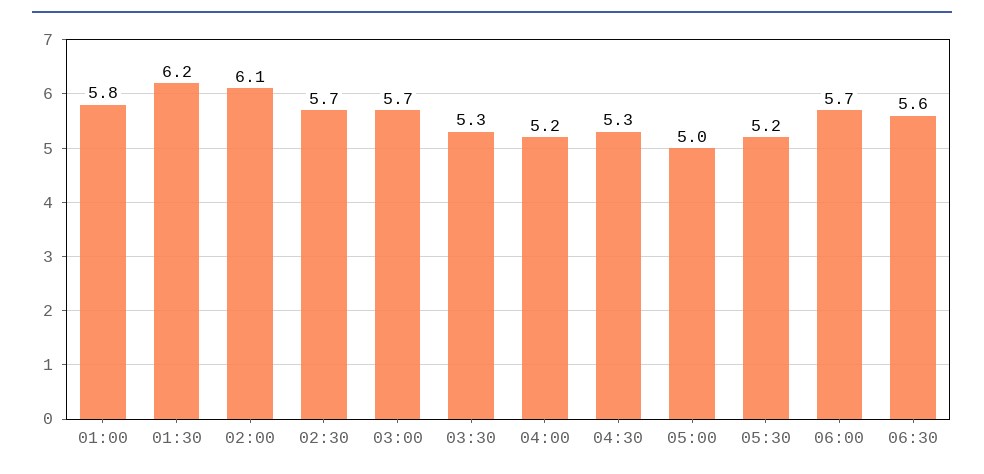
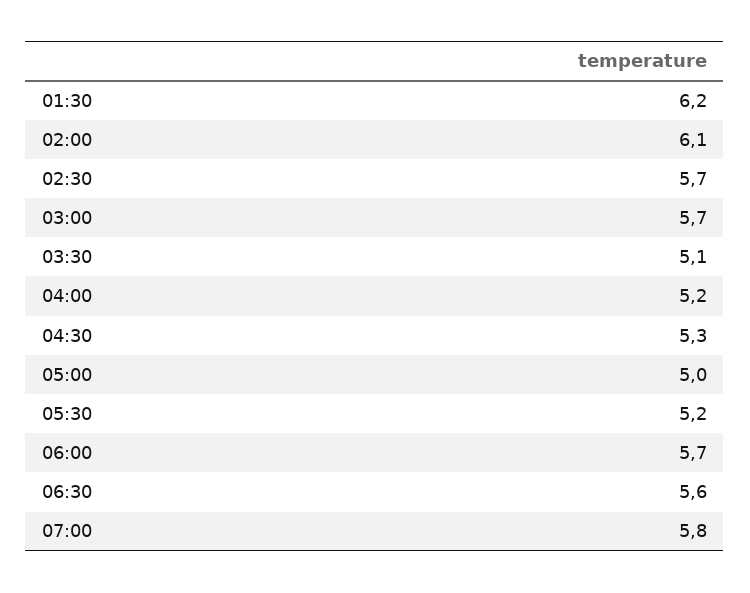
01:00: 5.8 -> none
03:30: 5.3 -> 5.1
07:00: none -> 5.8

